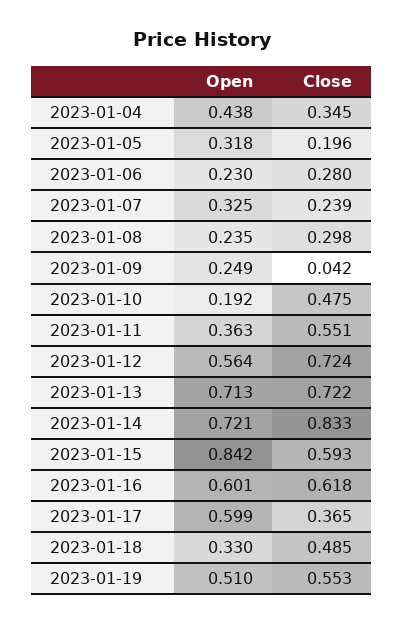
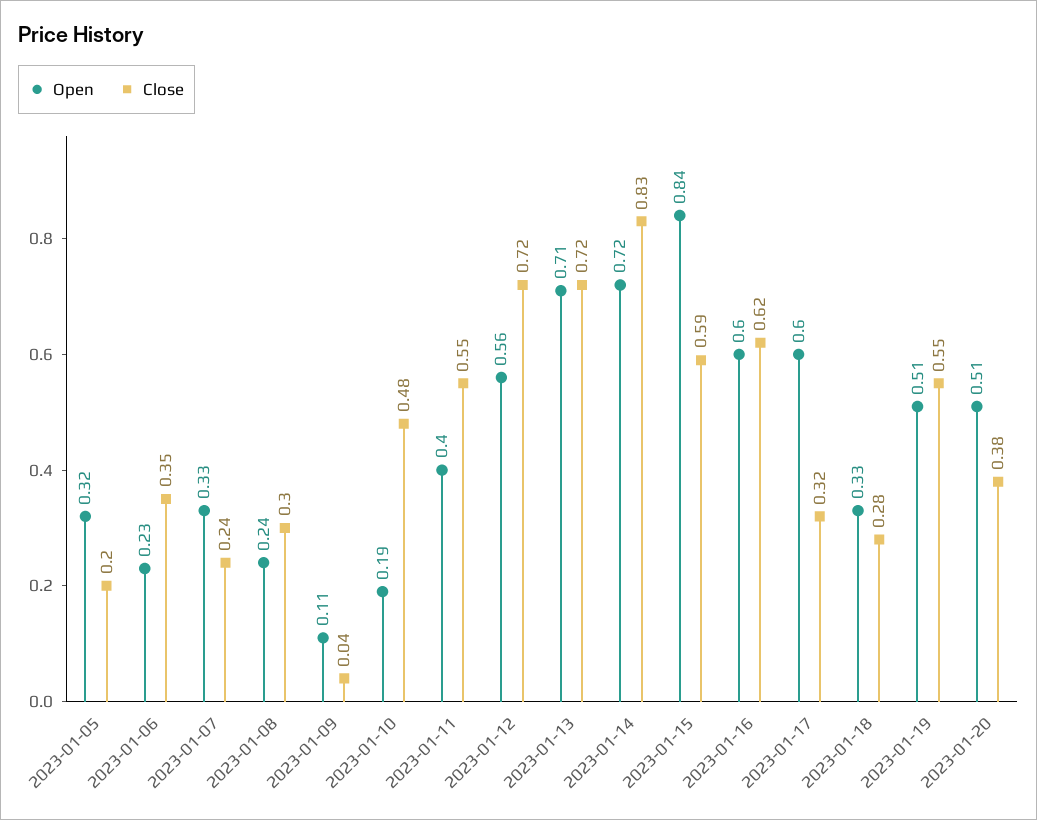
Open, 2023-01-04: 0.438 -> none
Close, 2023-01-04: 0.345 -> none
Close, 2023-01-06: 0.28 -> 0.35
Open, 2023-01-09: 0.249 -> 0.11
Open, 2023-01-11: 0.363 -> 0.4
Close, 2023-01-17: 0.365 -> 0.32
Close, 2023-01-18: 0.485 -> 0.28
Open, 2023-01-20: none -> 0.51
Close, 2023-01-20: none -> 0.38

